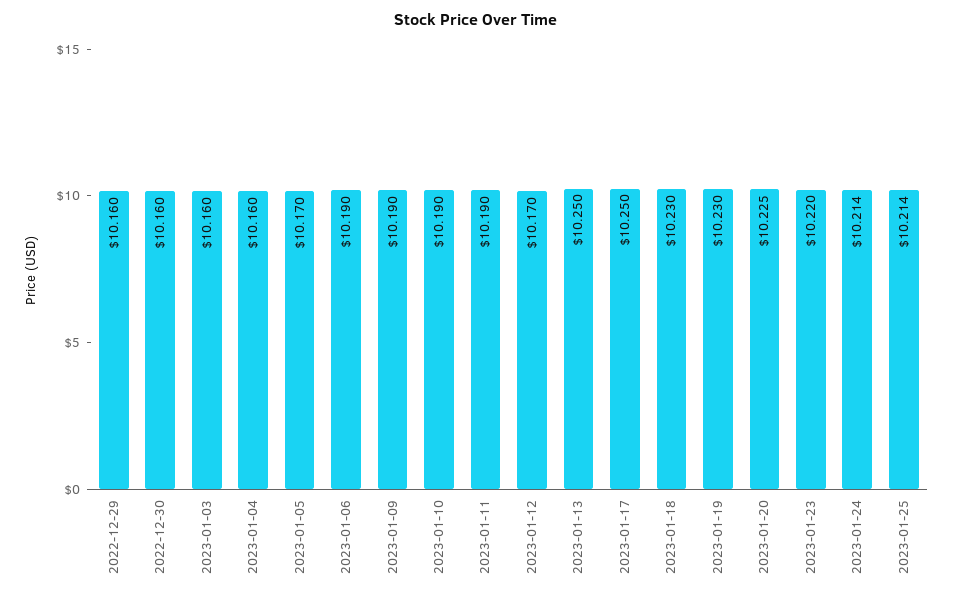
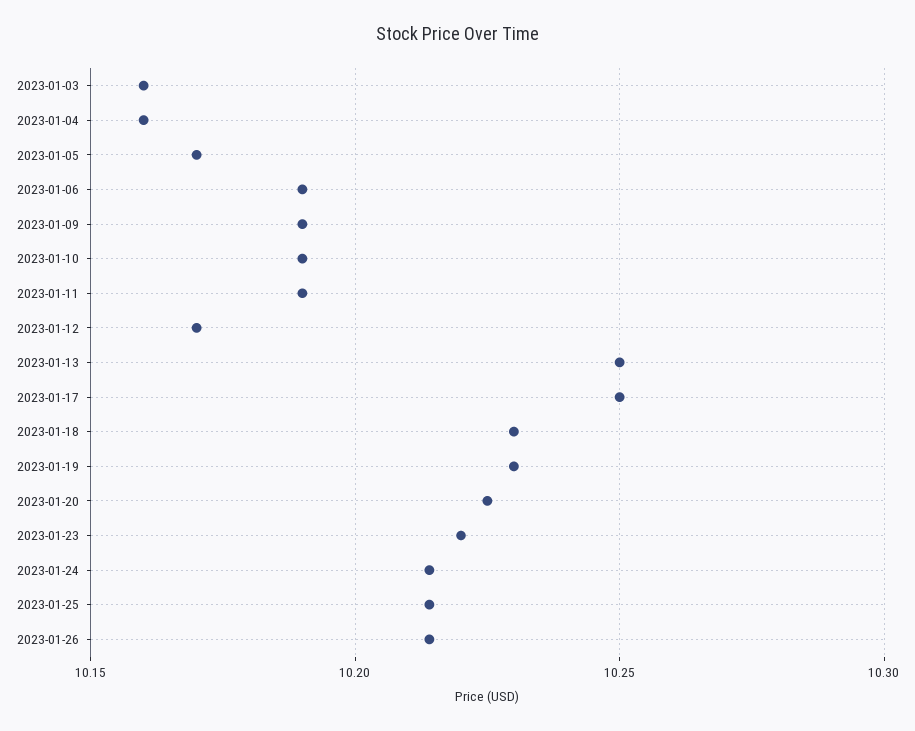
2022-12-29: 10.16 -> none
2022-12-30: 10.16 -> none
2023-01-26: none -> 10.215

